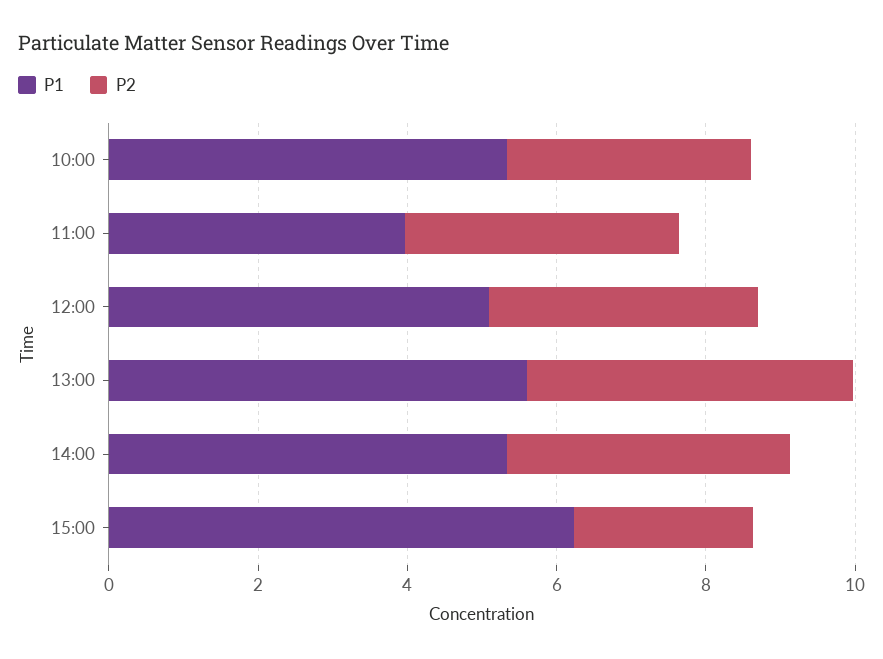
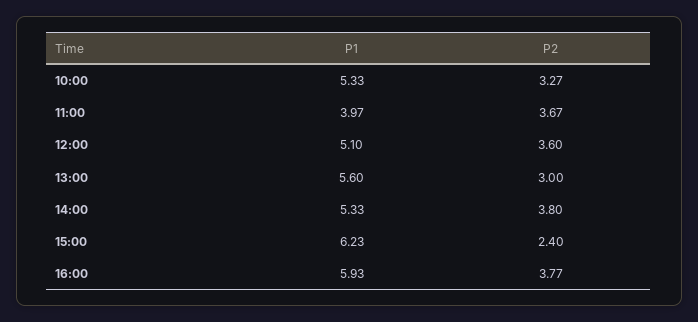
P2, 13:00: 4.5 -> 3
P1, 16:00: none -> 5.93
P2, 16:00: none -> 3.77

